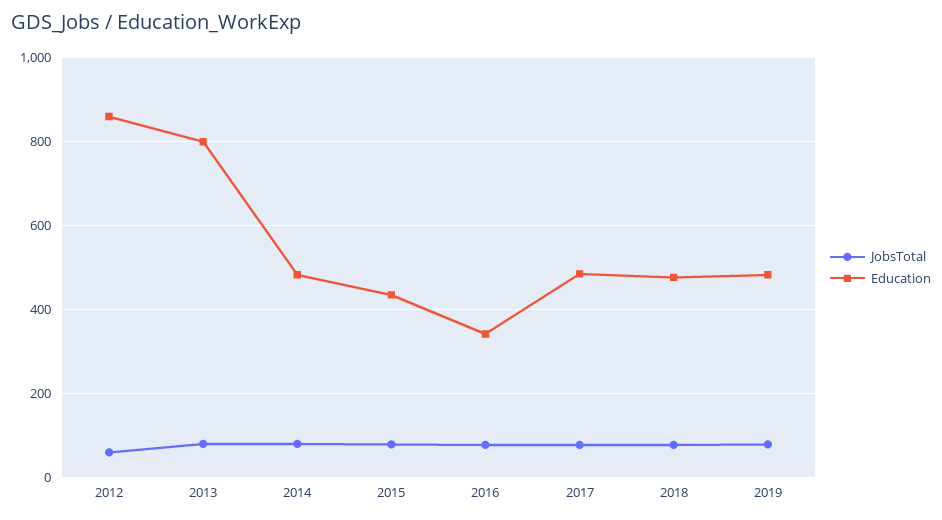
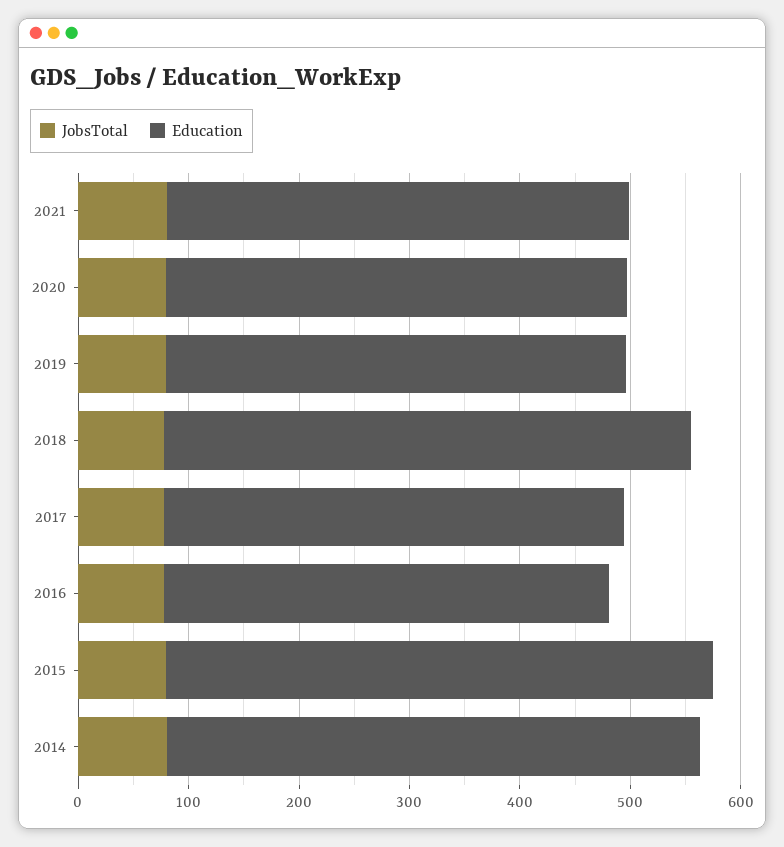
JobsTotal, 2012: 60 -> none
Education, 2012: 860 -> none
JobsTotal, 2013: 80 -> none
Education, 2013: 800 -> none
Education, 2015: 440 -> 500
Education, 2016: 340 -> 400
Education, 2017: 480 -> 420
Education, 2019: 480 -> 420
JobsTotal, 2021: none -> 80
Education, 2021: none -> 420
JobsTotal, 2020: none -> 80
Education, 2020: none -> 420

